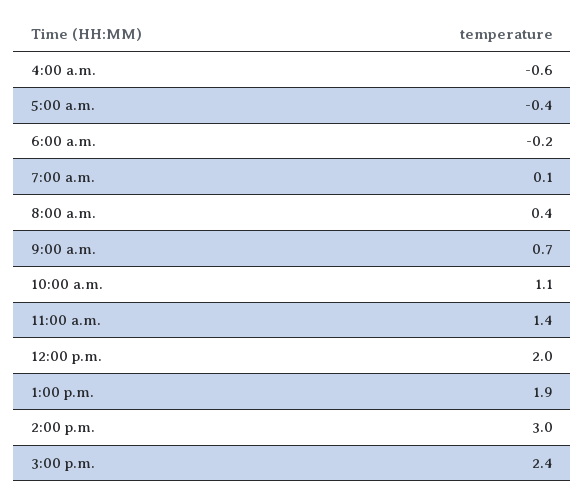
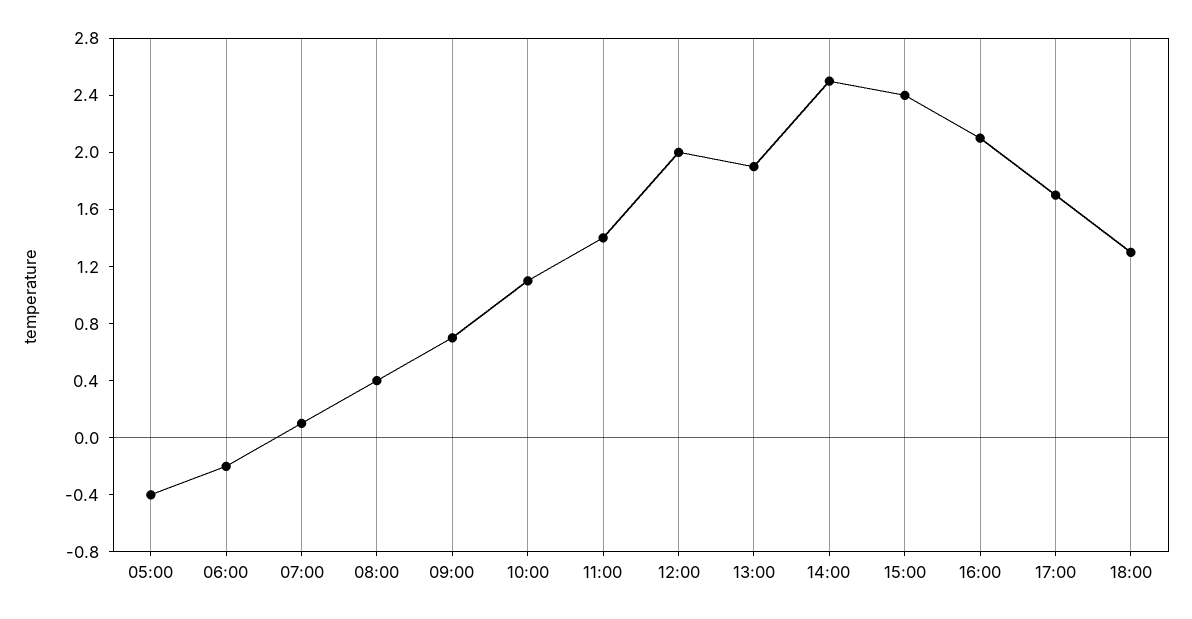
4:00 a.m.: -0.6 -> none
2:00 p.m.: 3 -> 2.5
16:00: none -> 2.1
17:00: none -> 1.7
18:00: none -> 1.3

